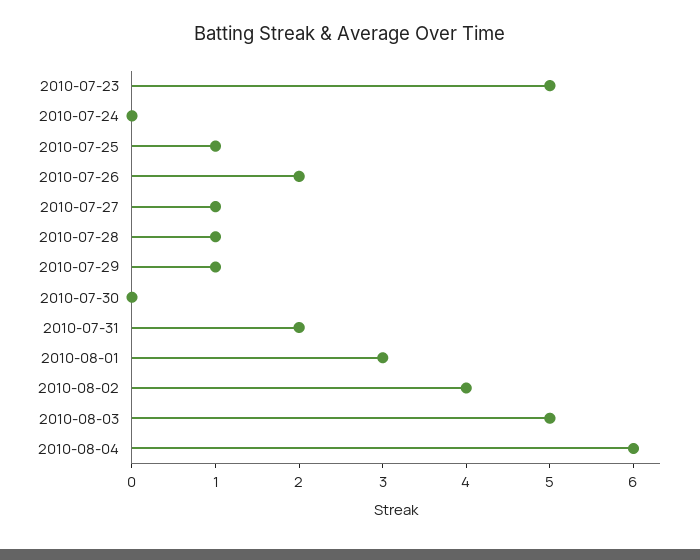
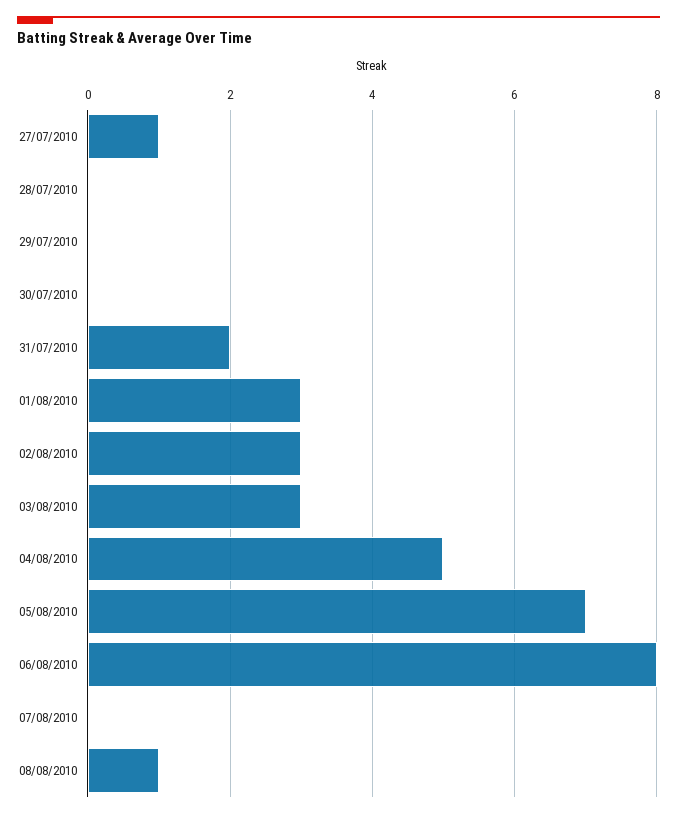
2010-07-23: 5 -> none
2010-07-24: 0 -> none
2010-07-25: 1 -> none
2010-07-26: 2 -> none
2010-07-28: 1 -> 0
2010-07-29: 1 -> 0
2010-08-02: 4 -> 3
2010-08-03: 5 -> 3
2010-08-04: 6 -> 5
05/08/2010: none -> 7
06/08/2010: none -> 8
07/08/2010: none -> 0
08/08/2010: none -> 1

